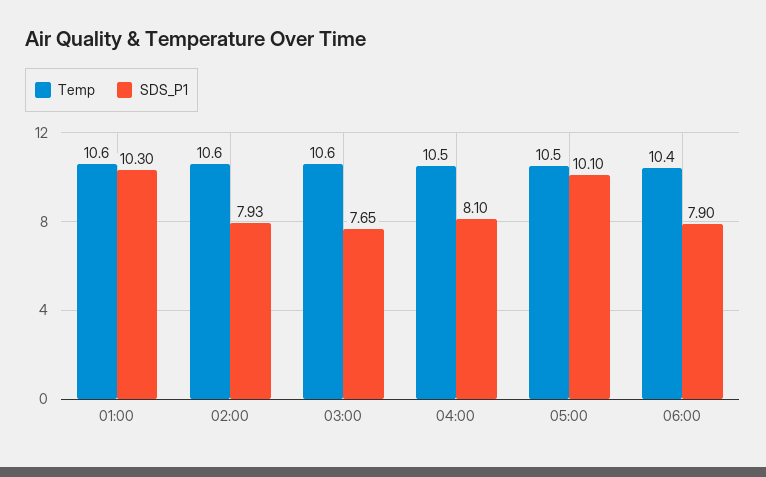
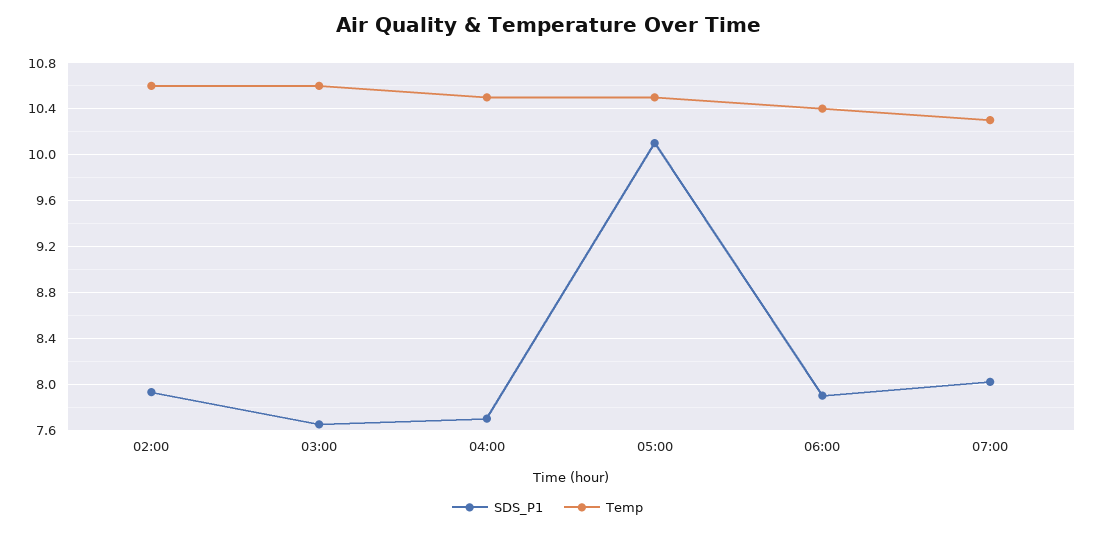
Temp, 01:00: 10.6 -> none
SDS_P1, 01:00: 10.3 -> none
SDS_P1, 04:00: 8.1 -> 7.7
SDS_P1, 07:00: none -> 8
Temp, 07:00: none -> 10.3

